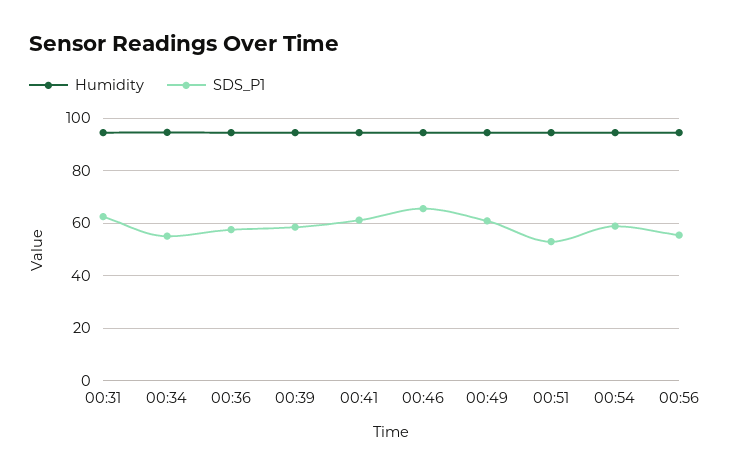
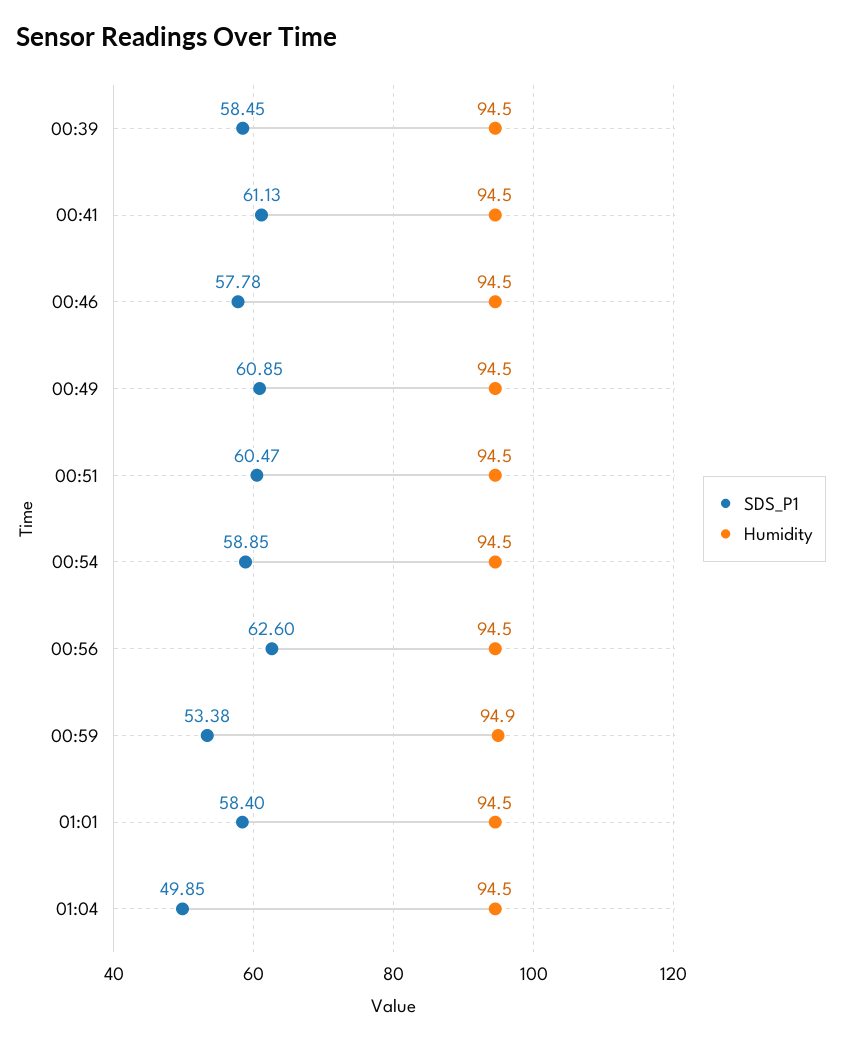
Humidity, 00:31: 95 -> none
SDS_P1, 00:31: 62.5 -> none
Humidity, 00:34: 95 -> none
SDS_P1, 00:34: 55 -> none
Humidity, 00:36: 95 -> none
SDS_P1, 00:36: 57.5 -> none
SDS_P1, 00:46: 65 -> 57.78
SDS_P1, 00:51: 52.5 -> 60.47
SDS_P1, 00:56: 55 -> 62.6
SDS_P1, 00:59: none -> 53.38
Humidity, 00:59: none -> 94.9
SDS_P1, 01:01: none -> 58.4
Humidity, 01:01: none -> 94.5
SDS_P1, 01:04: none -> 49.85
Humidity, 01:04: none -> 94.5

